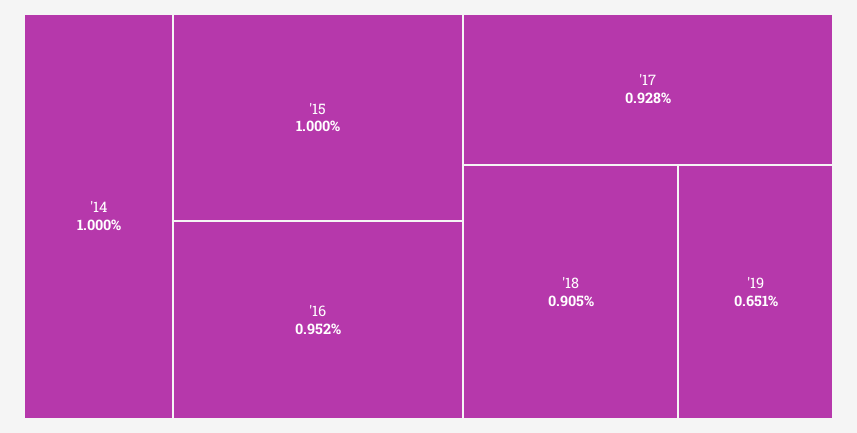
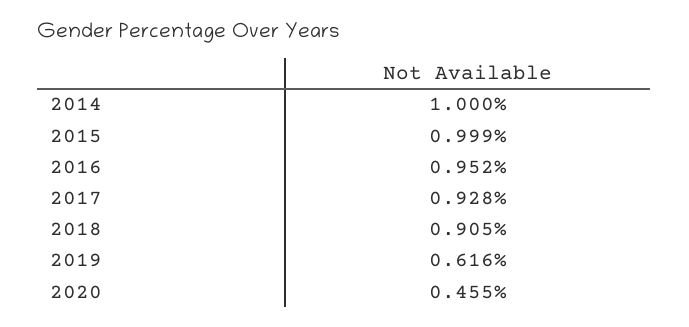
'15: 1 -> 0.999
'19: 0.651 -> 0.616
2020: none -> 0.455

